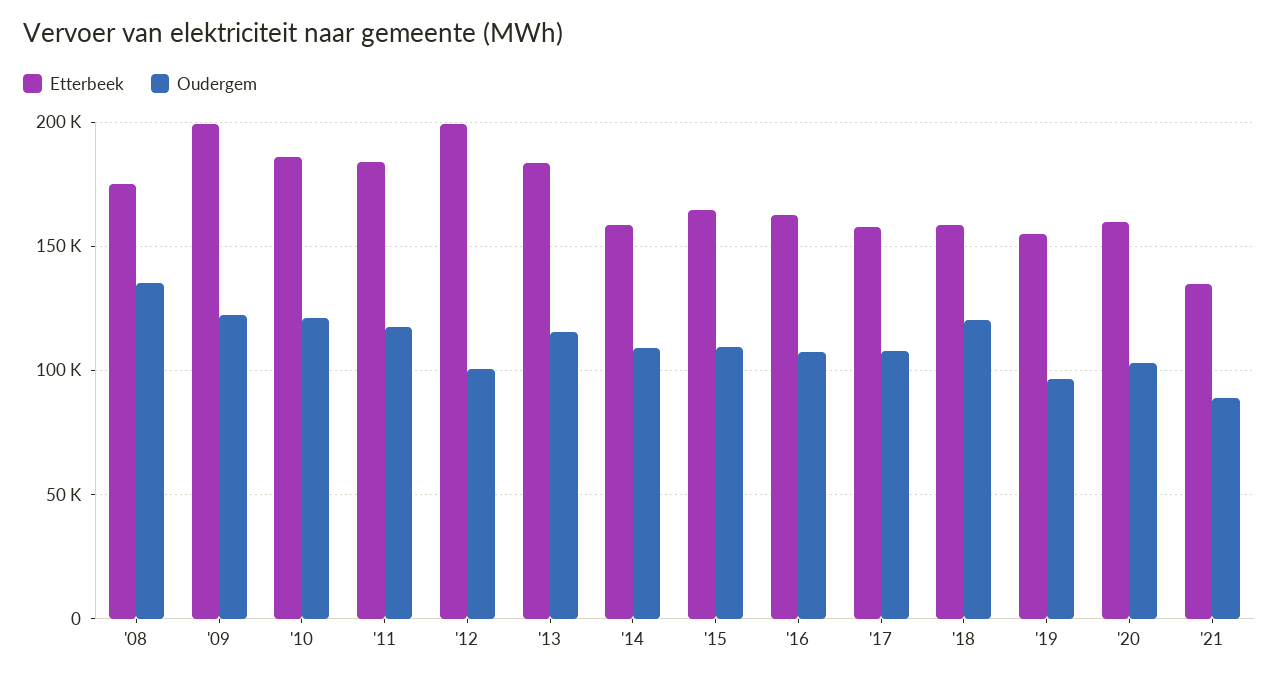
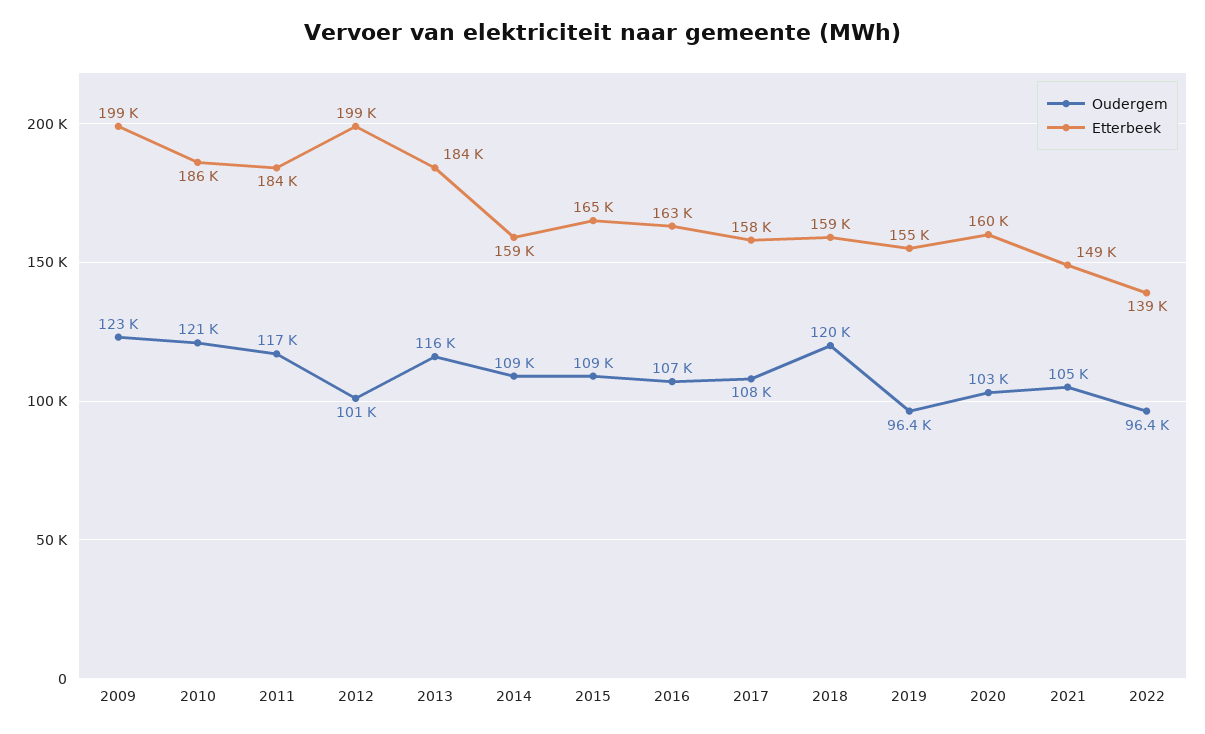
Etterbeek, '08: 175000 -> none
Oudergem, '08: 135000 -> none
Etterbeek, '21: 135000 -> 149000
Oudergem, '21: 90000 -> 105000
Oudergem, 2022: none -> 96400
Etterbeek, 2022: none -> 139000

